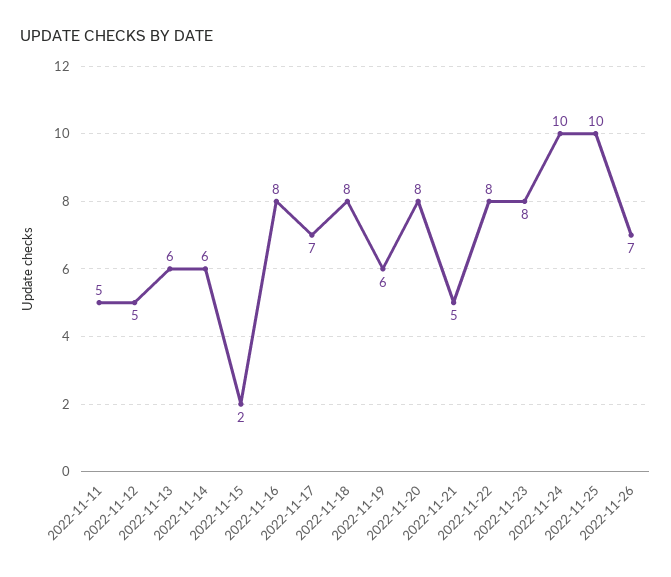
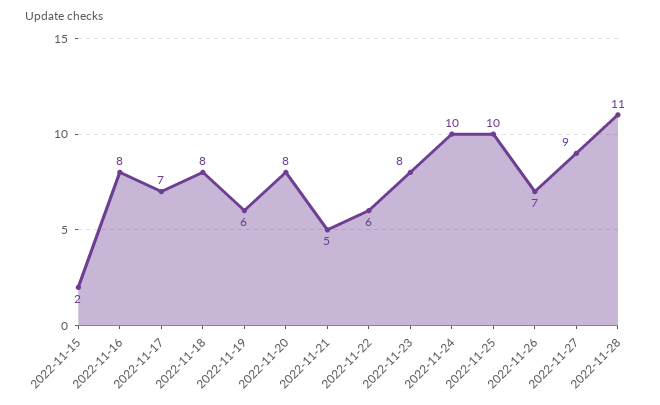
2022-11-11: 5 -> none
2022-11-12: 5 -> none
2022-11-13: 6 -> none
2022-11-14: 6 -> none
2022-11-22: 8 -> 6
2022-11-27: none -> 9
2022-11-28: none -> 11

